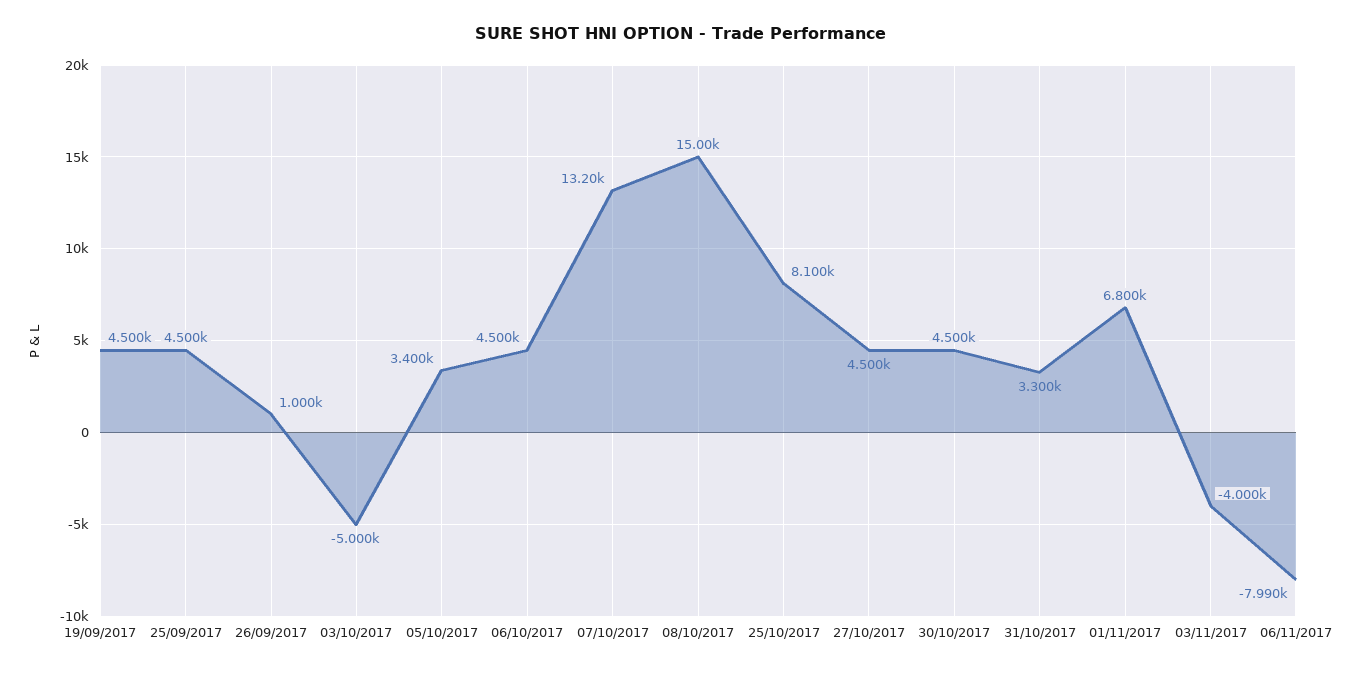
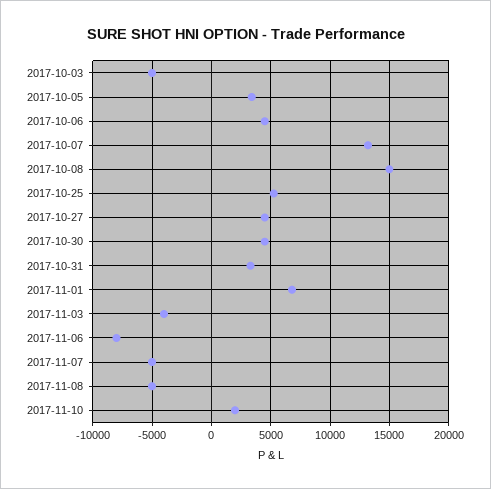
19/09/2017: 4500 -> none
25/09/2017: 4500 -> none
26/09/2017: 1000 -> none
25/10/2017: 8100 -> 5000
2017-11-07: none -> -5000
2017-11-08: none -> -5000
2017-11-10: none -> 2000

